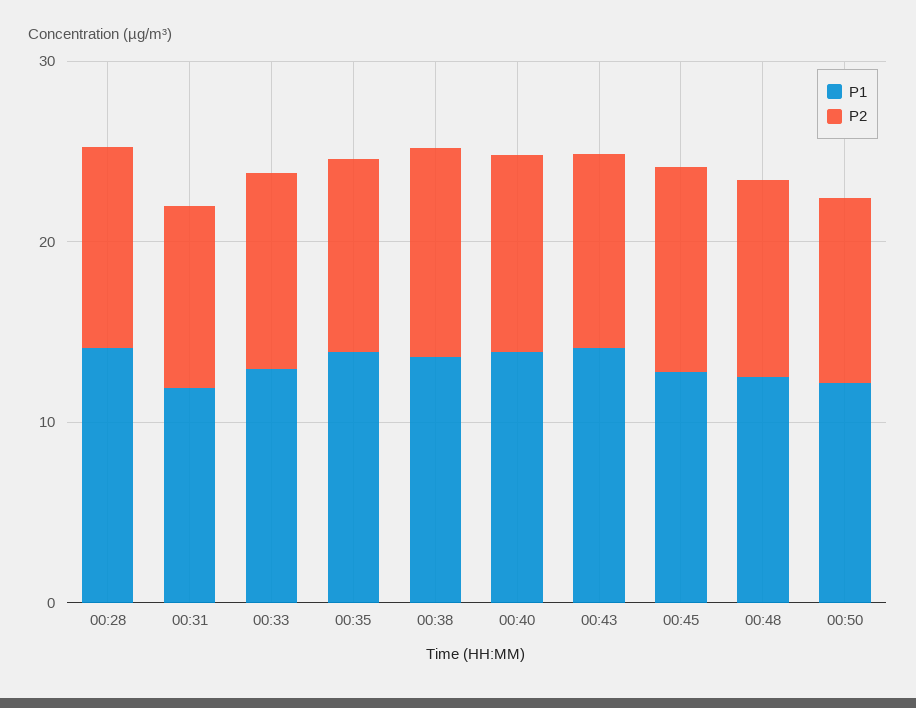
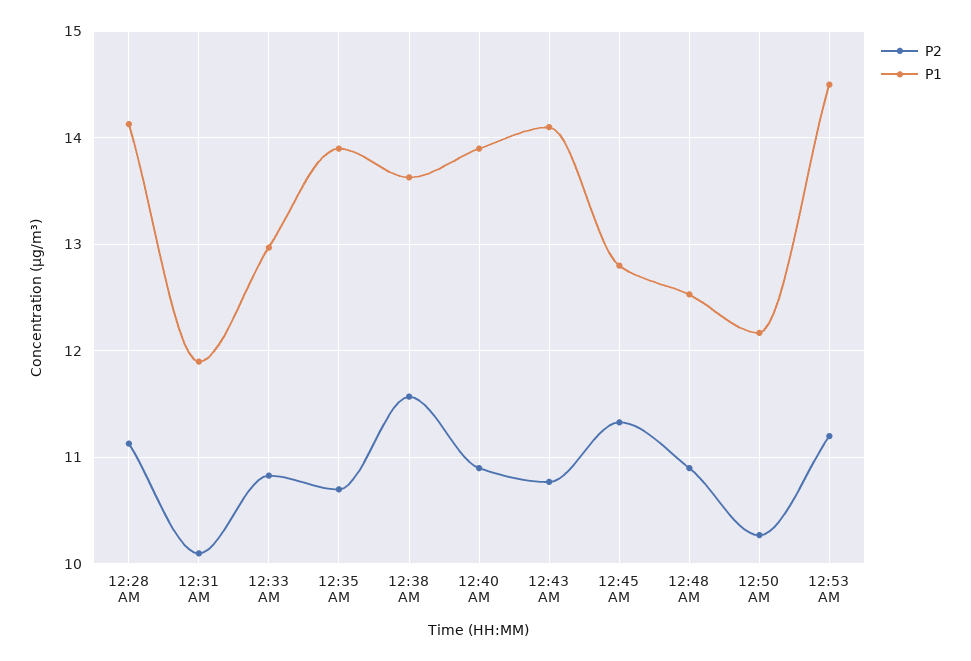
P2, 12:53 AM: none -> 11.2
P1, 12:53 AM: none -> 14.5

